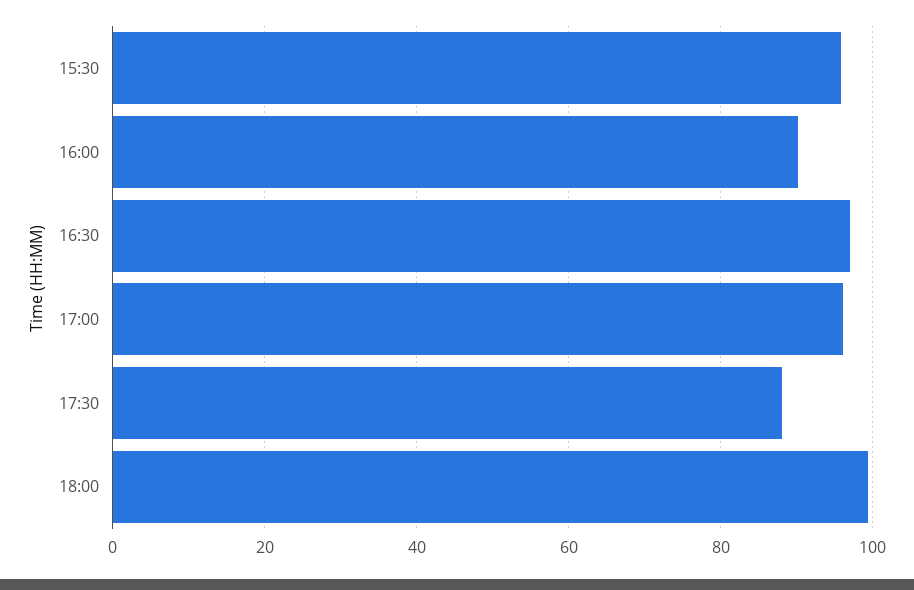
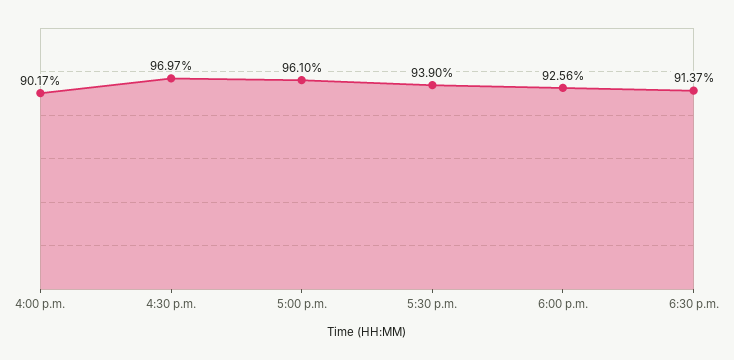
15:30: 96 -> none
17:30: 88 -> 93.9
18:00: 100 -> 92.56
6:30 p.m.: none -> 91.37

